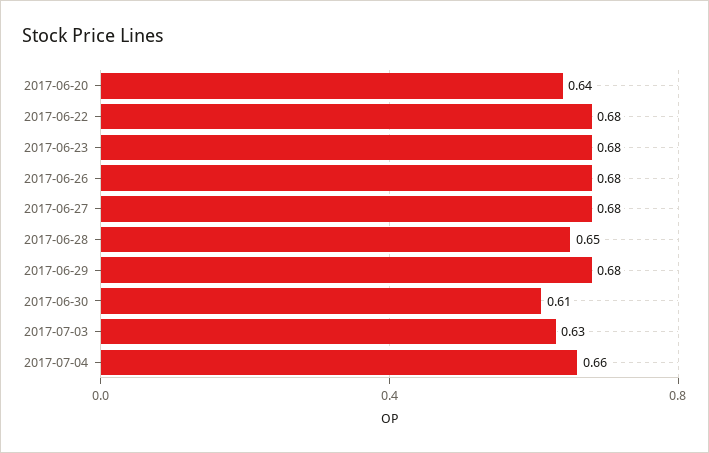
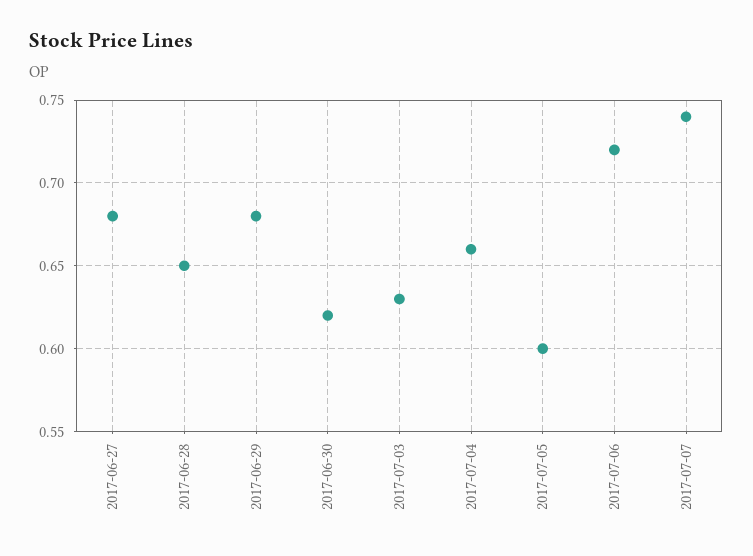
2017-06-20: 0.64 -> none
2017-06-22: 0.68 -> none
2017-06-23: 0.68 -> none
2017-06-26: 0.68 -> none
2017-06-30: 0.61 -> 0.62
2017-07-05: none -> 0.6
2017-07-06: none -> 0.72
2017-07-07: none -> 0.74

